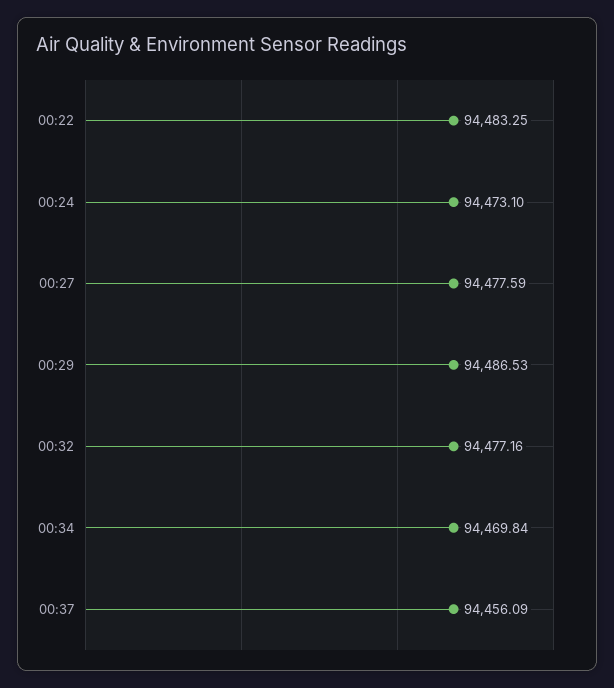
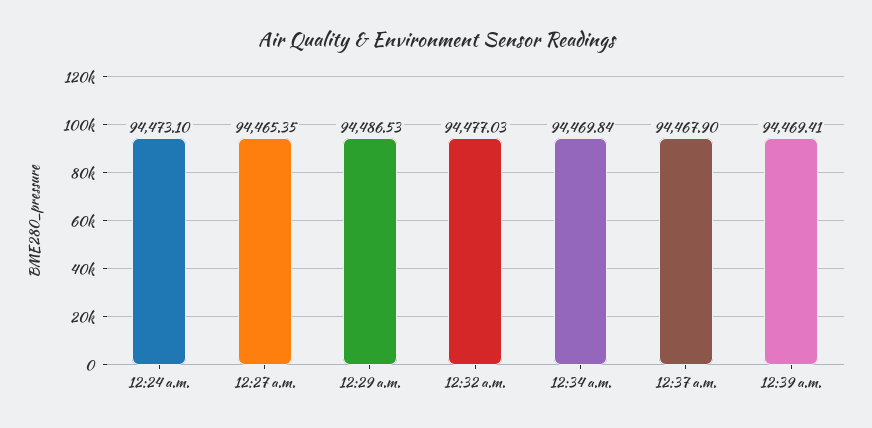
00:22: 94483.25 -> none
00:27: 94477.59 -> 94465.35
00:32: 94477.16 -> 94477.03
00:37: 94456.09 -> 94467.9
12:39 a.m.: none -> 94469.41

